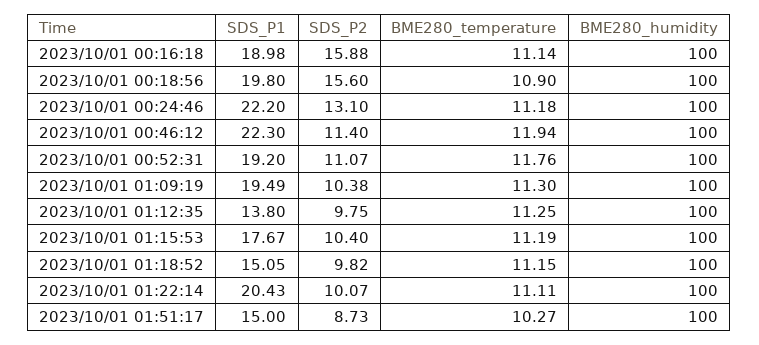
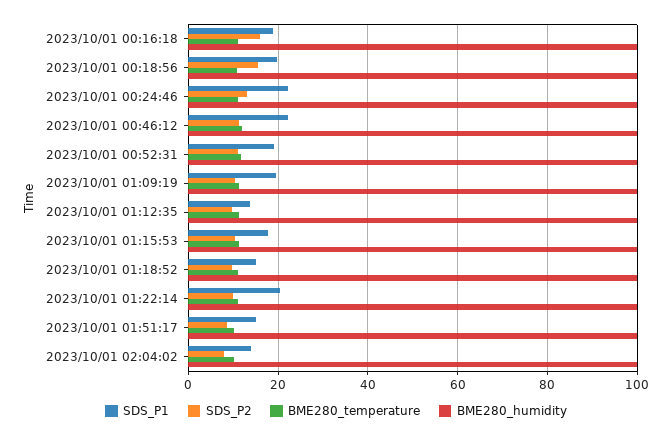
SDS_P1, 2023/10/01 02:04:02: none -> 14
SDS_P2, 2023/10/01 02:04:02: none -> 8
BME280_temperature, 2023/10/01 02:04:02: none -> 10
BME280_humidity, 2023/10/01 02:04:02: none -> 100

